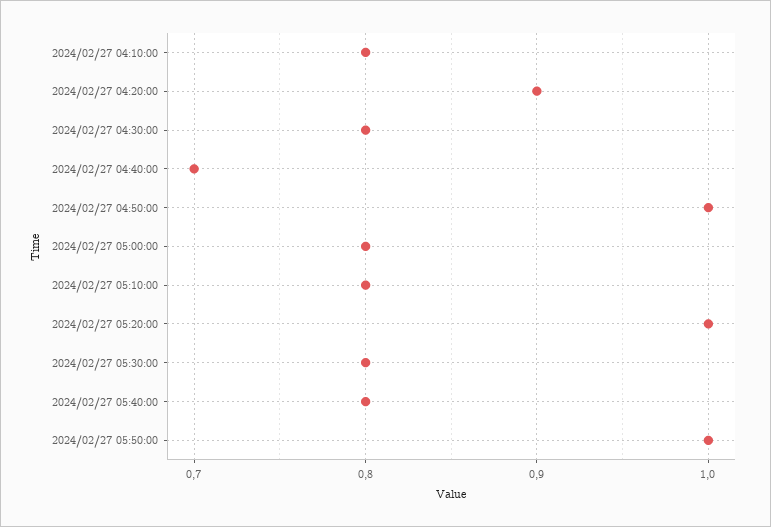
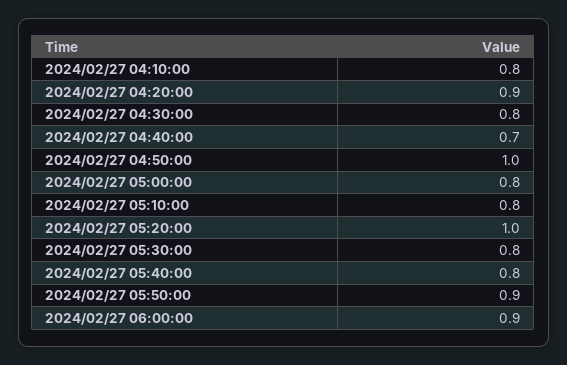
2024/02/27 05:50:00: 1 -> 0.9
2024/02/27 06:00:00: none -> 0.9

